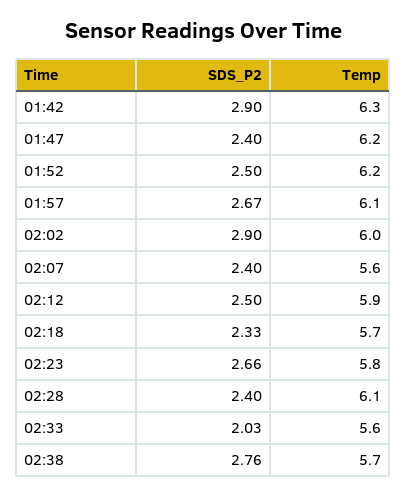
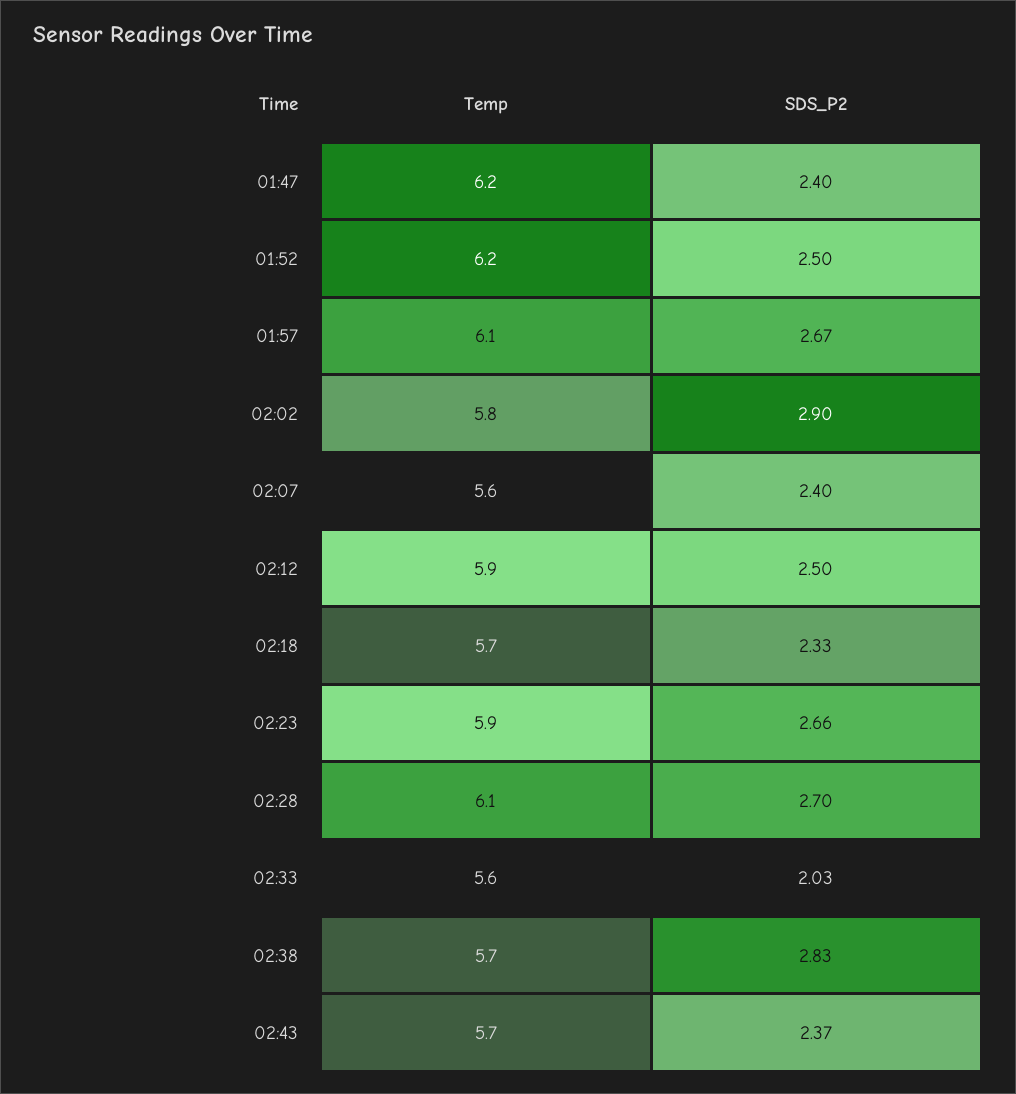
SDS_P2, 01:42: 2.9 -> none
Temp, 01:42: 6.3 -> none
Temp, 02:02: 6 -> 5.8
Temp, 02:23: 5.8 -> 5.9
SDS_P2, 02:28: 2.4 -> 2.7
SDS_P2, 02:38: 2.76 -> 2.83
Temp, 02:43: none -> 5.7
SDS_P2, 02:43: none -> 2.37

